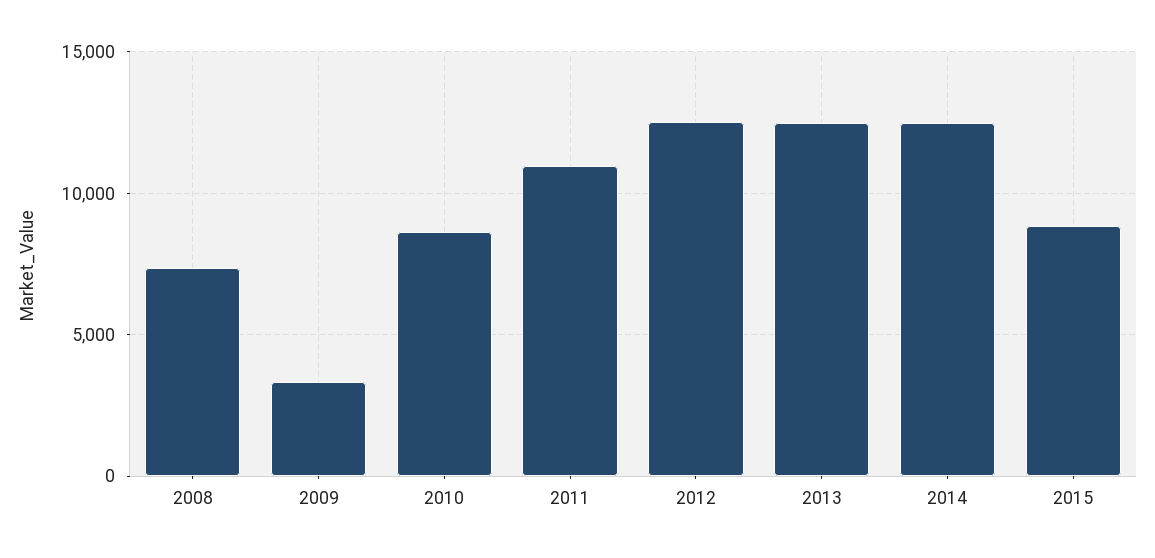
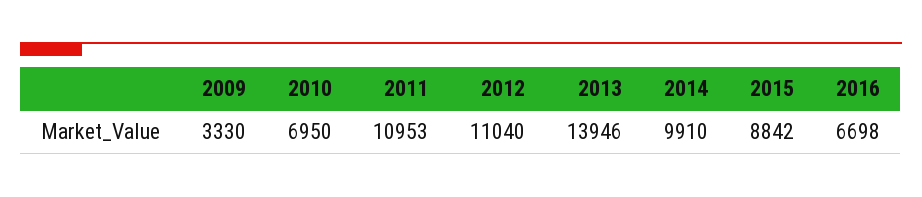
2008: 7500 -> none
2010: 8500 -> 6950
2012: 12500 -> 11040
2013: 12500 -> 13946
2014: 12500 -> 9910
2016: none -> 6698

